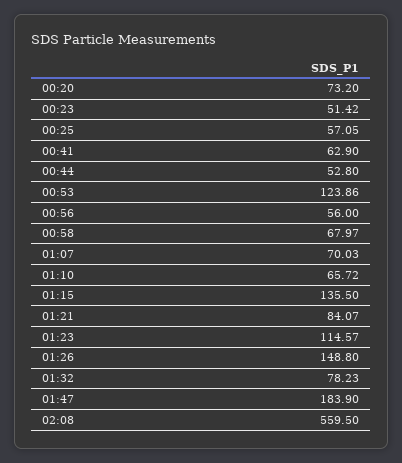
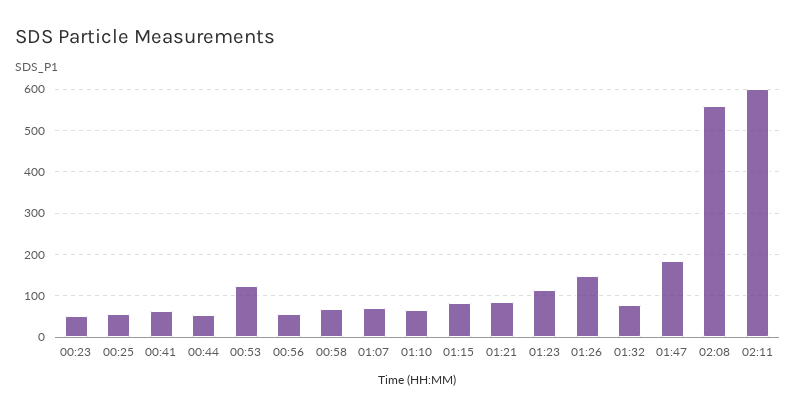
00:20: 73.2 -> none
01:15: 135.5 -> 80
02:11: none -> 600

